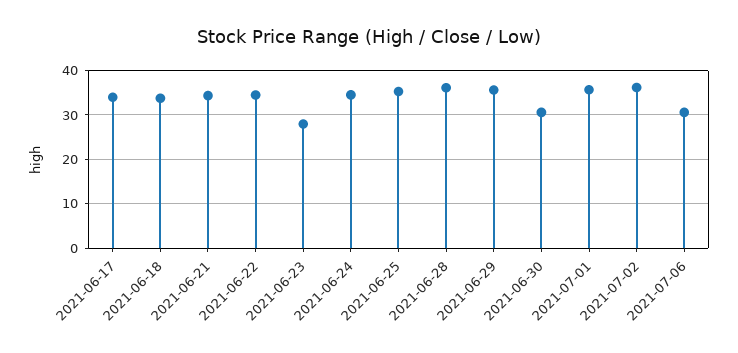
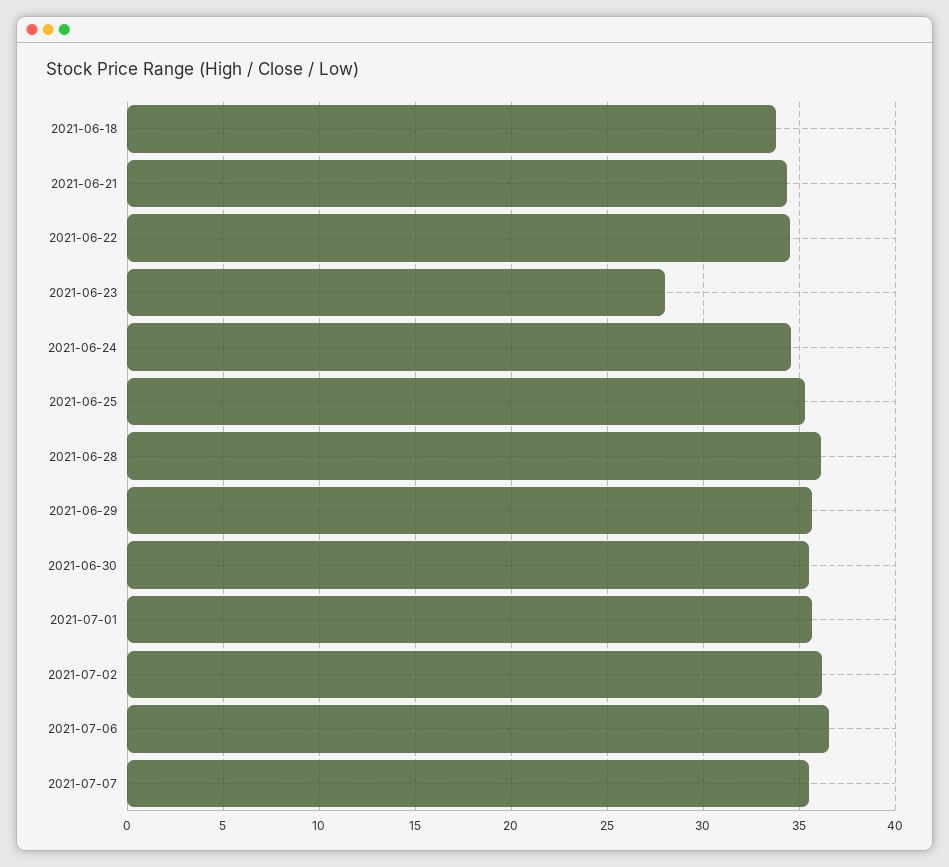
2021-06-17: 34 -> none
2021-06-30: 30 -> 35.5
2021-07-06: 30 -> 36.5
2021-07-07: none -> 35.5

